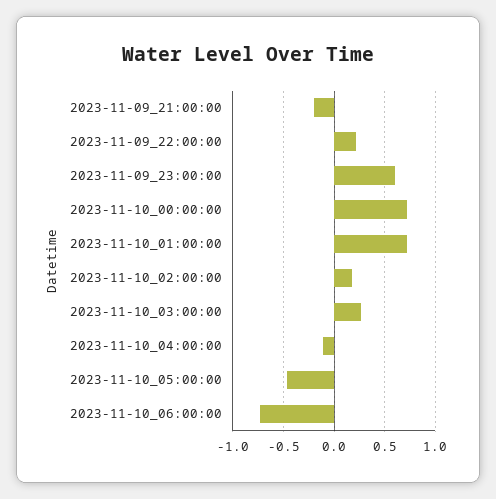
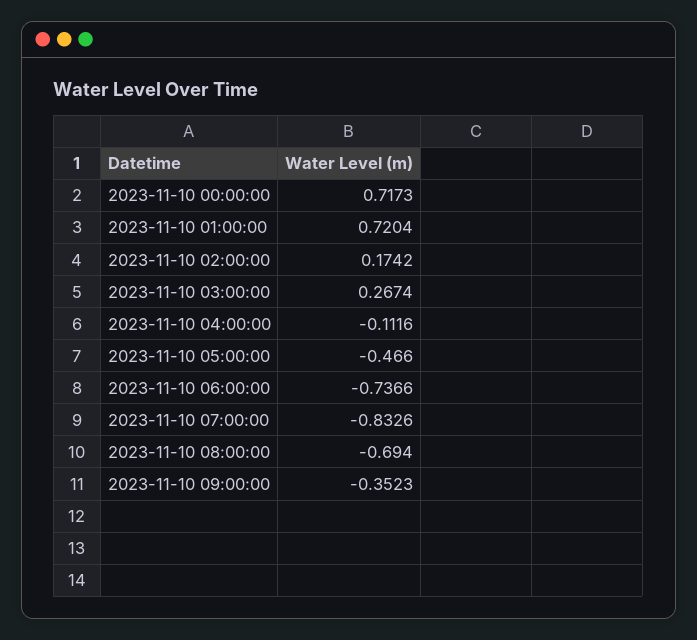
2023-11-09_21:00:00: -0.2 -> none
2023-11-09_22:00:00: 0.2 -> none
2023-11-09_23:00:00: 0.6 -> none
2023-11-10 07:00:00: none -> -0.8326
2023-11-10 08:00:00: none -> -0.694
2023-11-10 09:00:00: none -> -0.3523

